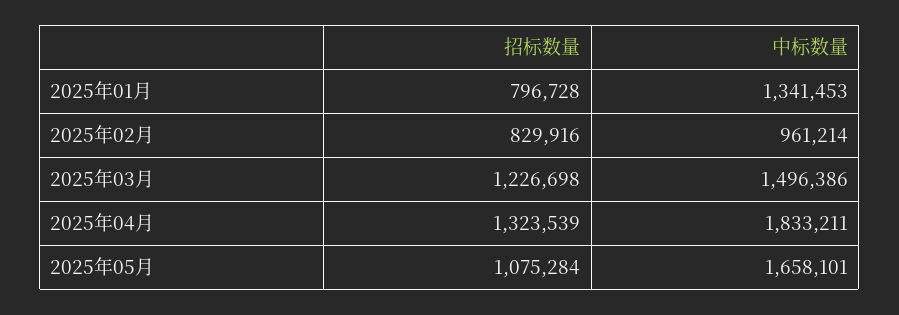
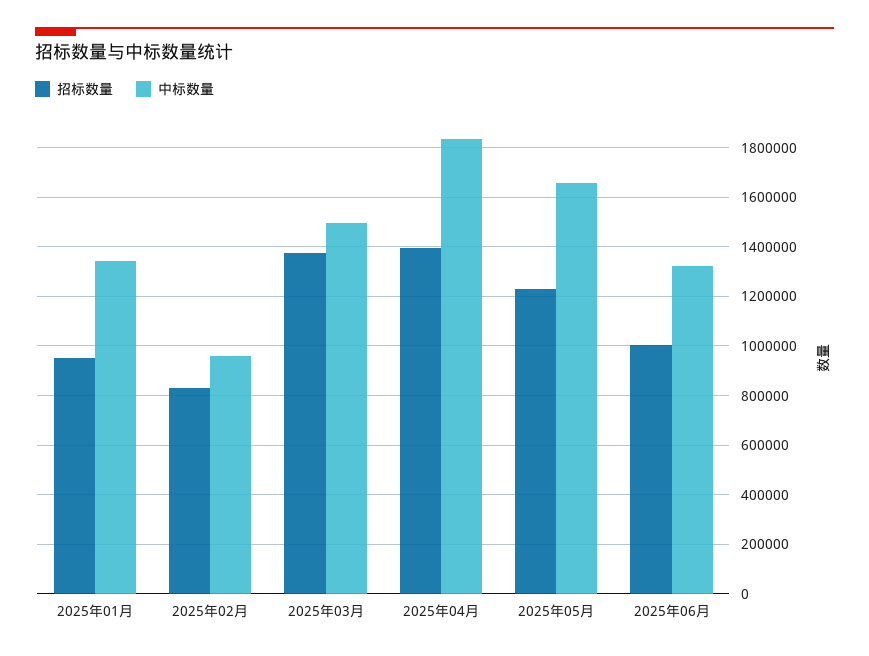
招标数量, 2025年01月: 796728 -> 950000
招标数量, 2025年03月: 1226698 -> 1375000
招标数量, 2025年04月: 1323539 -> 1400000
招标数量, 2025年05月: 1075284 -> 1225000
招标数量, 2025年06月: none -> 1000000
中标数量, 2025年06月: none -> 1325000

